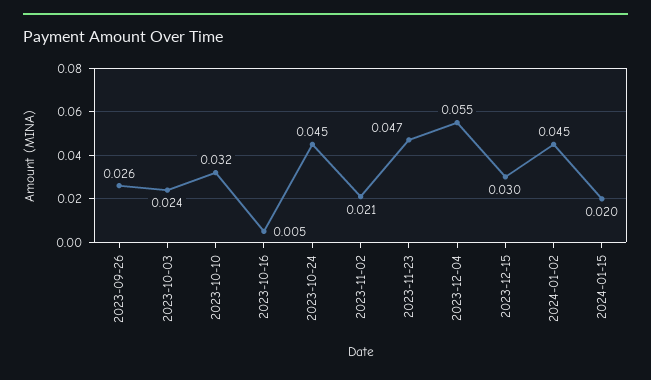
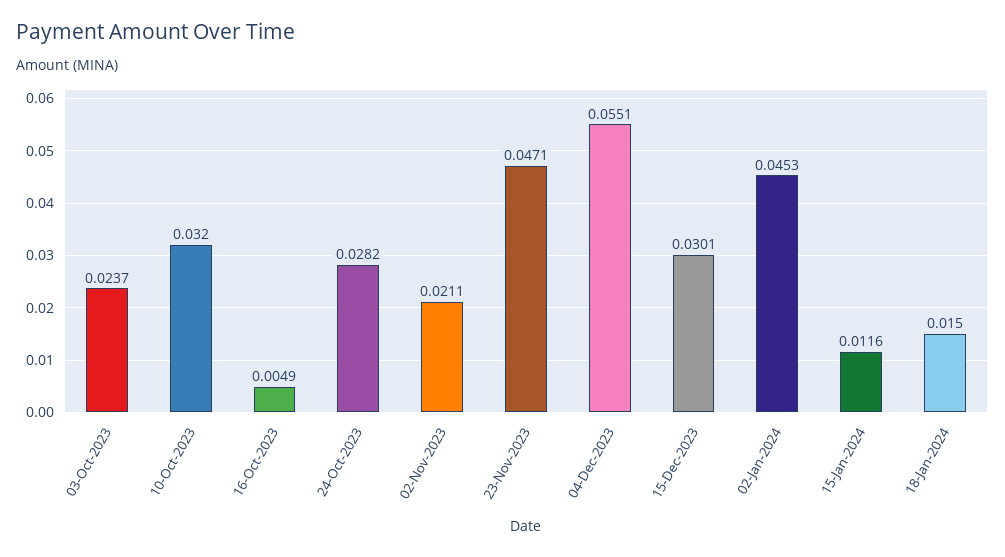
2023-09-26: 0.026 -> none
2023-10-24: 0.045 -> 0.0282
2024-01-15: 0.02 -> 0.0116
18-Jan-2024: none -> 0.015

